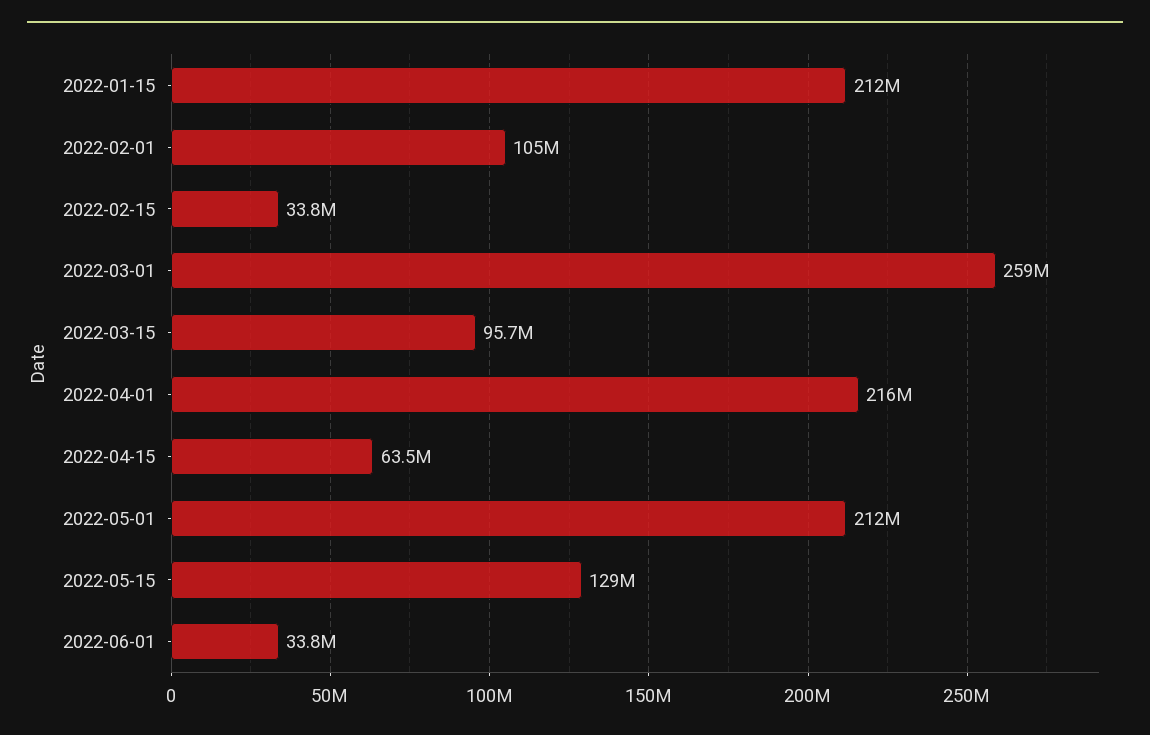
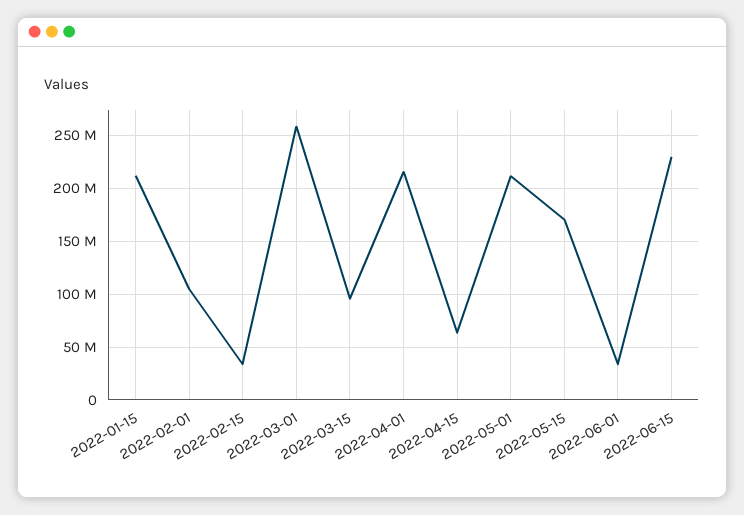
2022-05-15: 129000000 -> 170000000
2022-06-15: none -> 230000000

